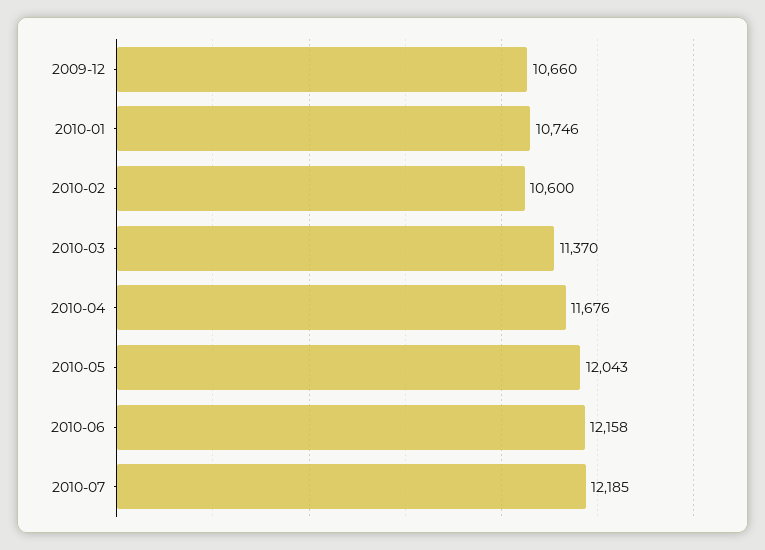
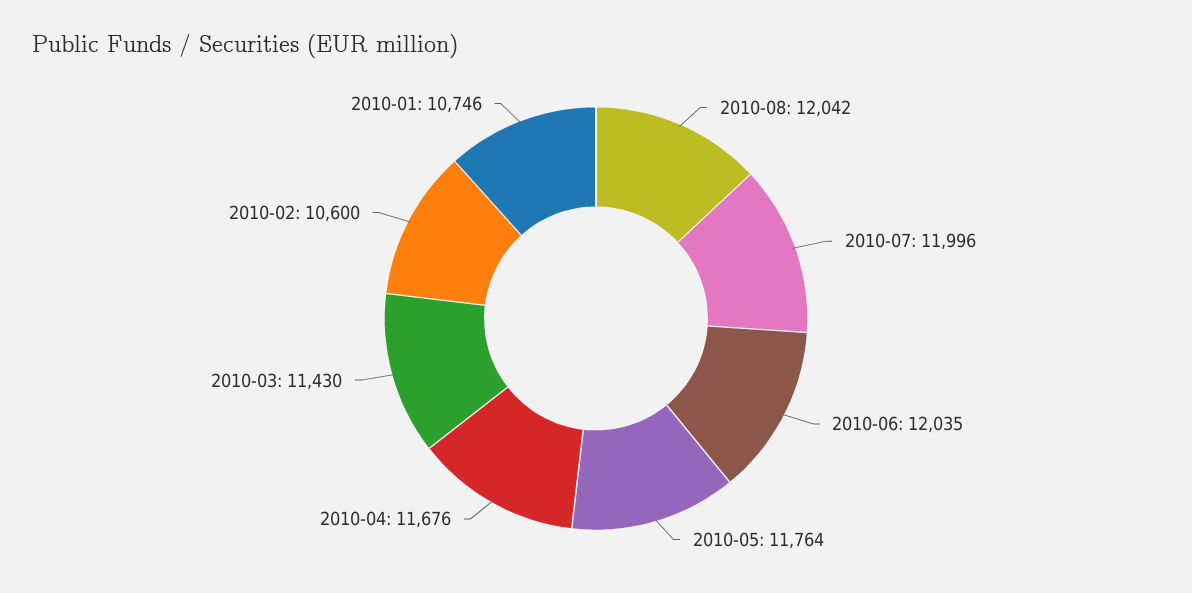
2009-12: 10660 -> none
2010-03: 11370 -> 11430
2010-05: 12043 -> 11764
2010-06: 12158 -> 12035
2010-07: 12185 -> 11996
2010-08: none -> 12042

